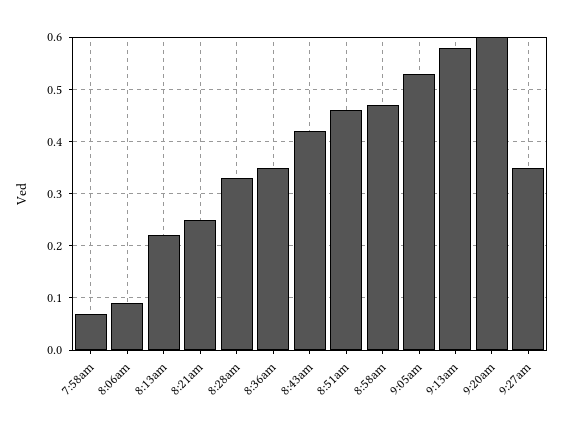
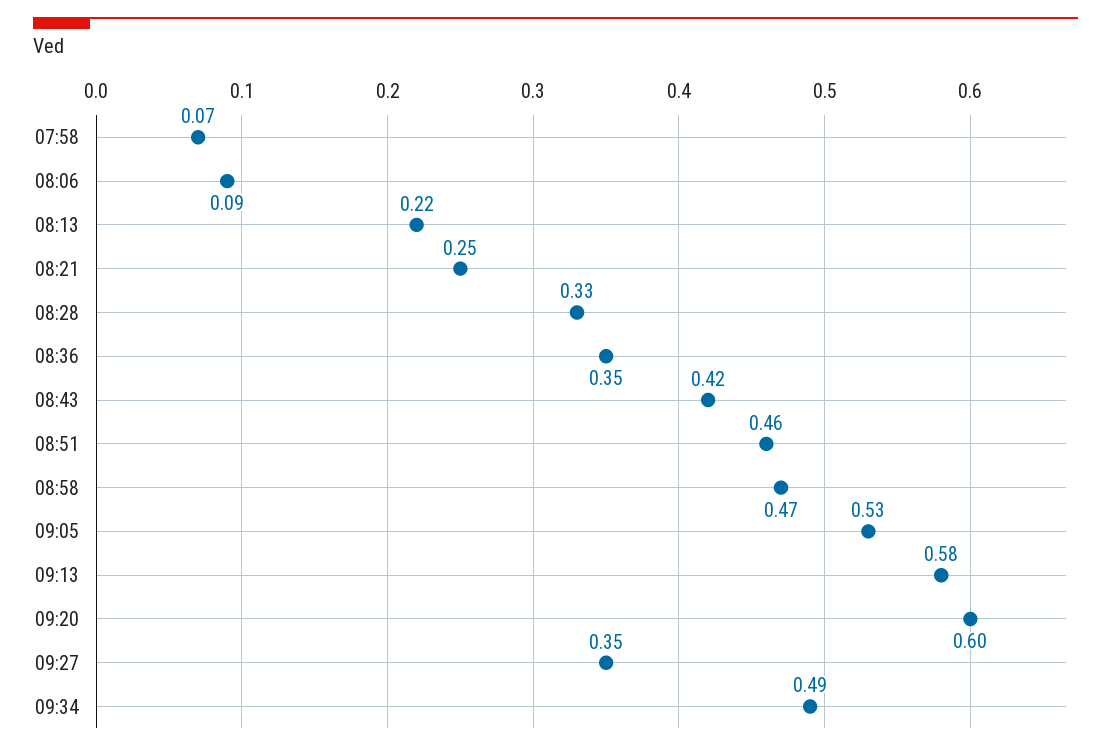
09:34: none -> 0.49

